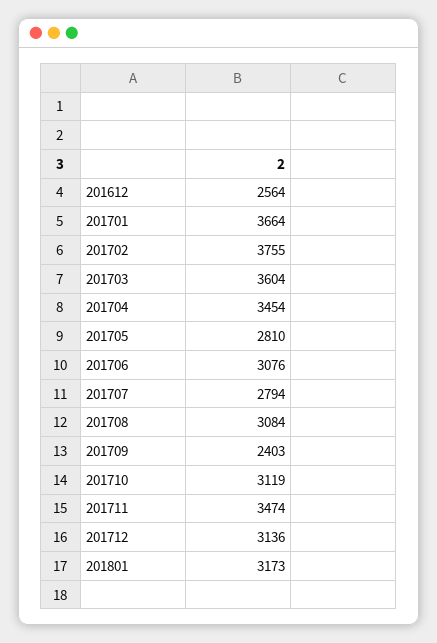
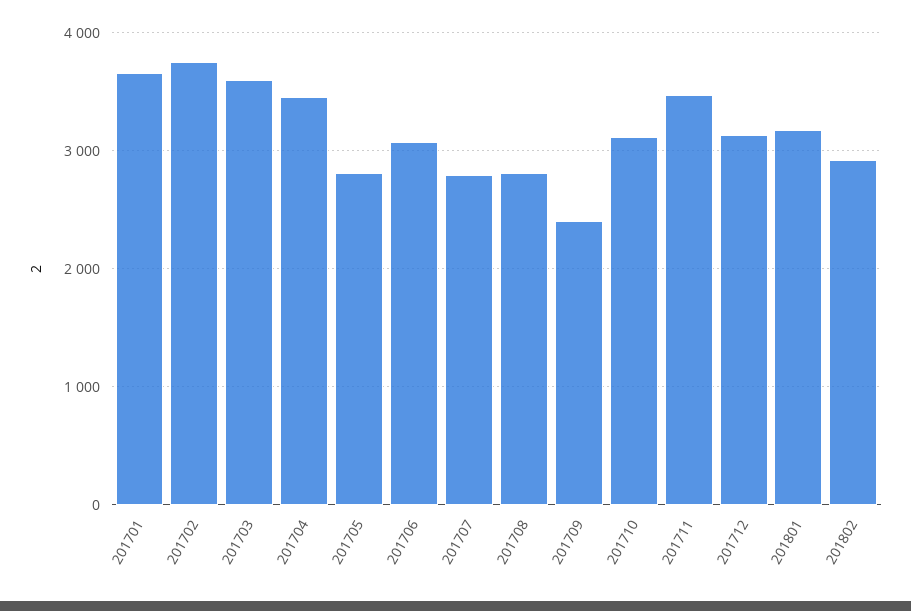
201612: 2564 -> none
201708: 3084 -> 2800
201802: none -> 2900

